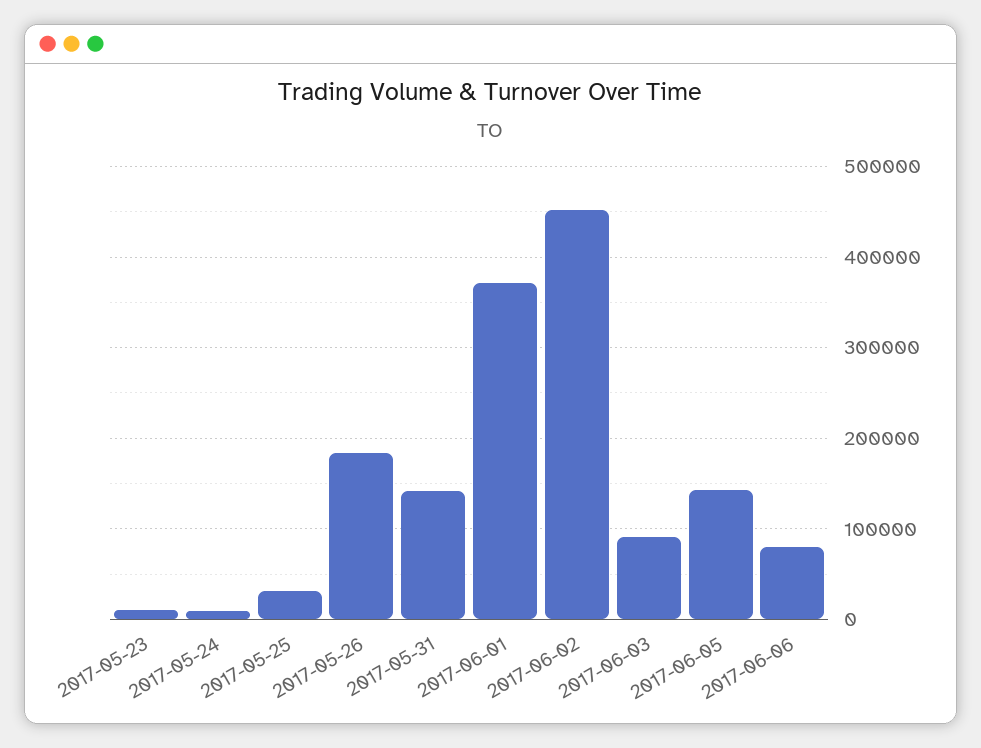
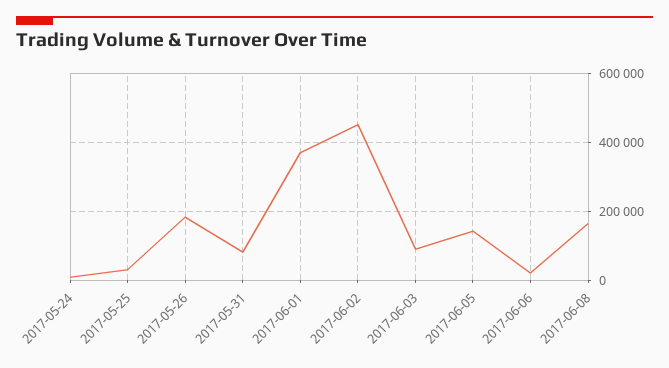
2017-05-23: 10000 -> none
2017-05-31: 140000 -> 80000
2017-06-06: 80000 -> 20000
2017-06-08: none -> 160000

